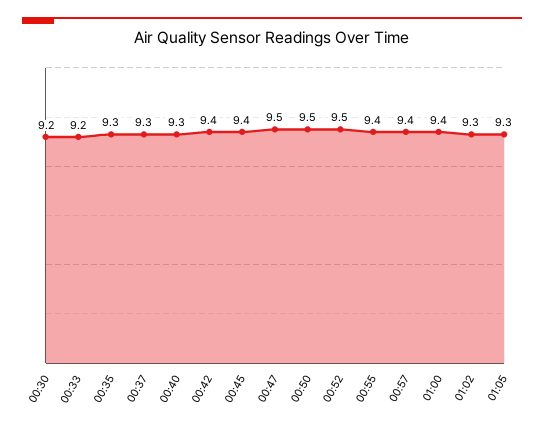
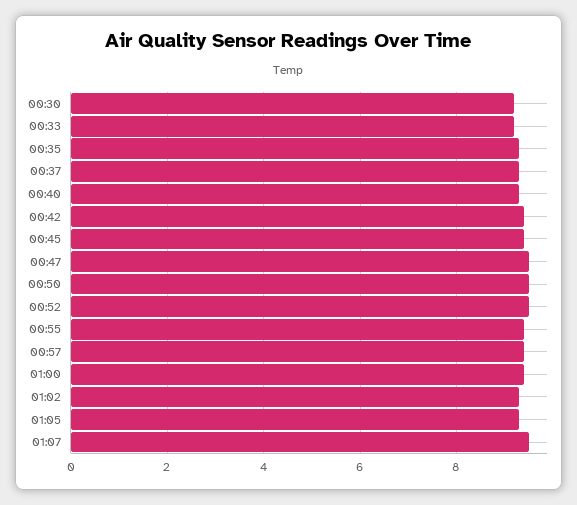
01:07: none -> 9.5

